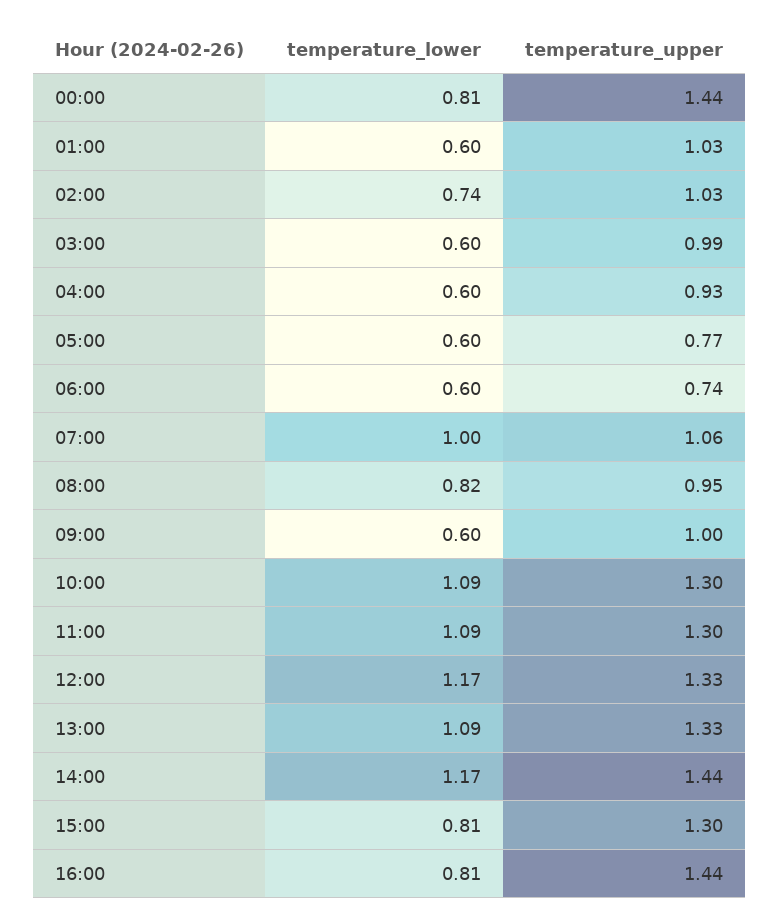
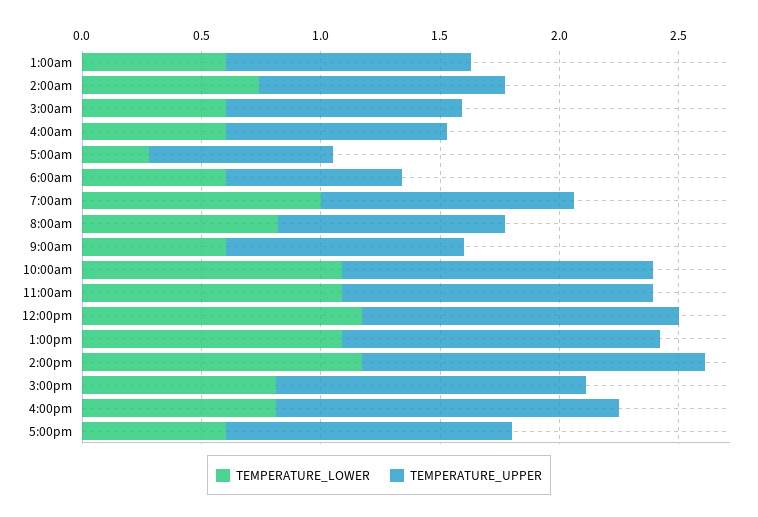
temperature_lower, 00:00: 0.81 -> none
temperature_upper, 00:00: 1.44 -> none
temperature_lower, 05:00: 0.6 -> 0.3
temperature_lower, 5:00pm: none -> 0.6
temperature_upper, 5:00pm: none -> 1.2

